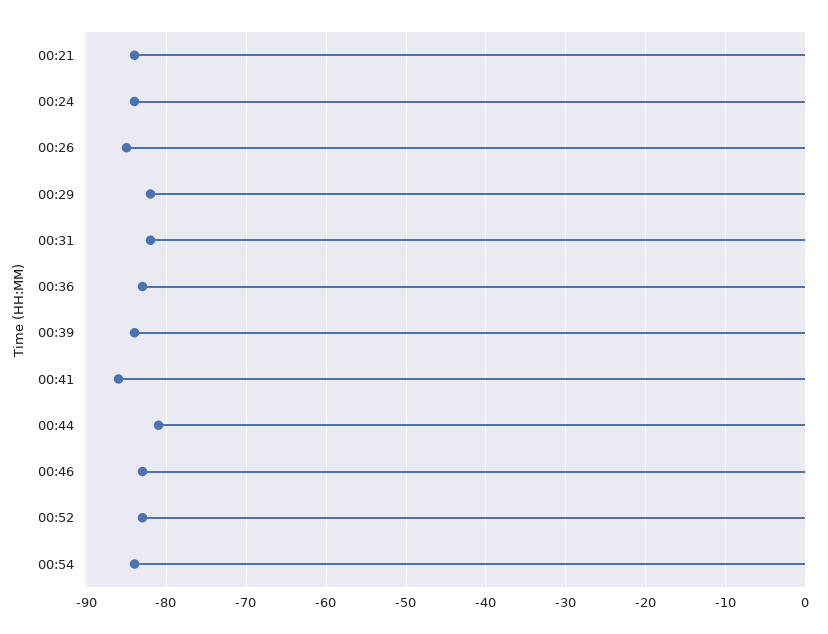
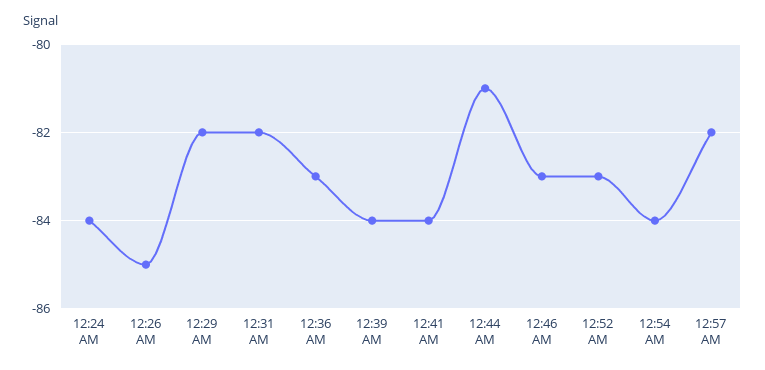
00:21: -84 -> none
00:41: -86 -> -84
12:57 AM: none -> -82

